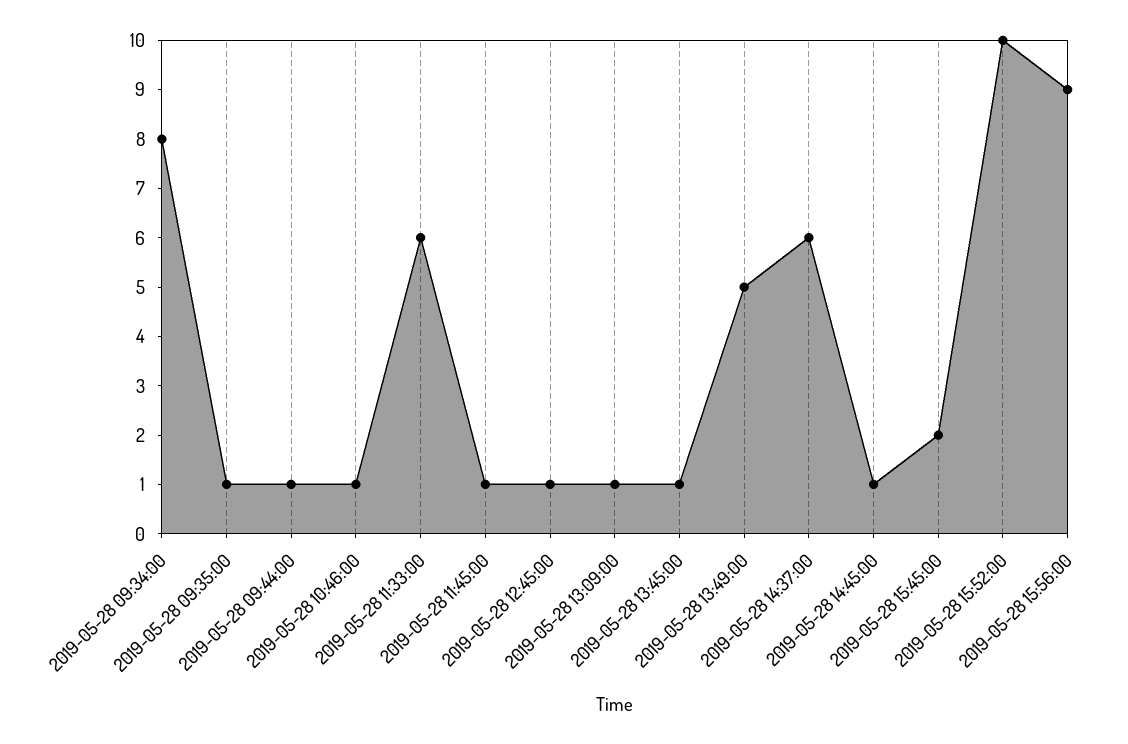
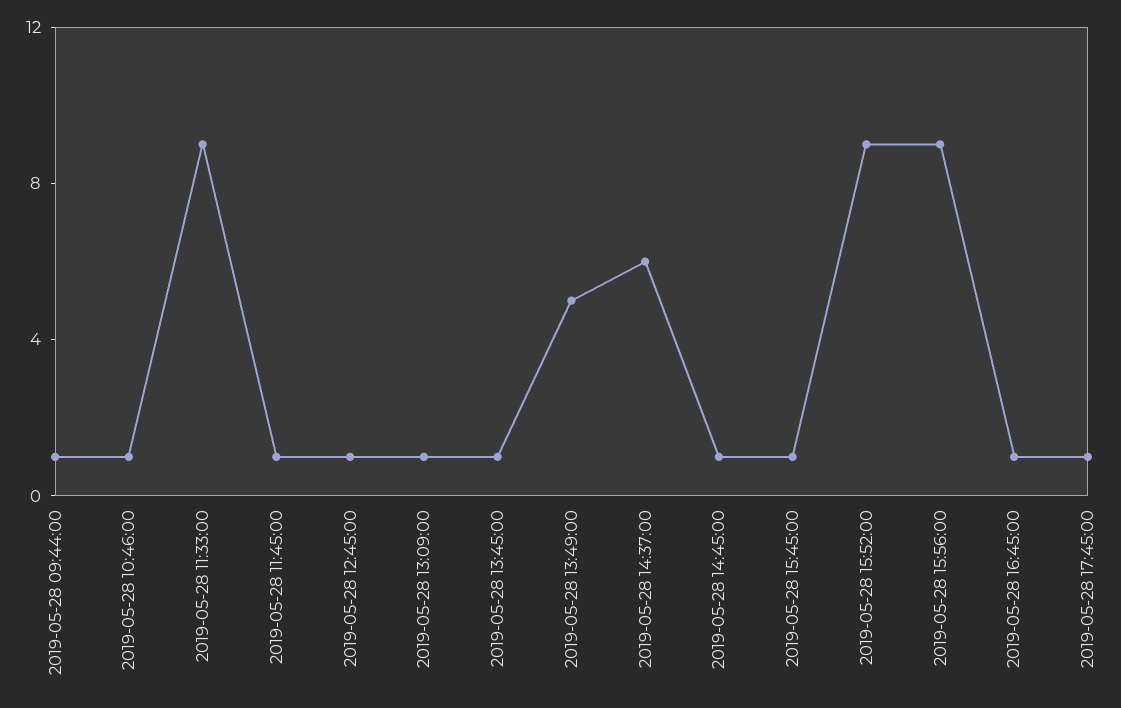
2019-05-28 09:34:00: 8 -> none
2019-05-28 09:35:00: 1 -> none
2019-05-28 11:33:00: 6 -> 9
2019-05-28 15:45:00: 2 -> 1
2019-05-28 15:52:00: 10 -> 9
2019-05-28 16:45:00: none -> 1
2019-05-28 17:45:00: none -> 1

